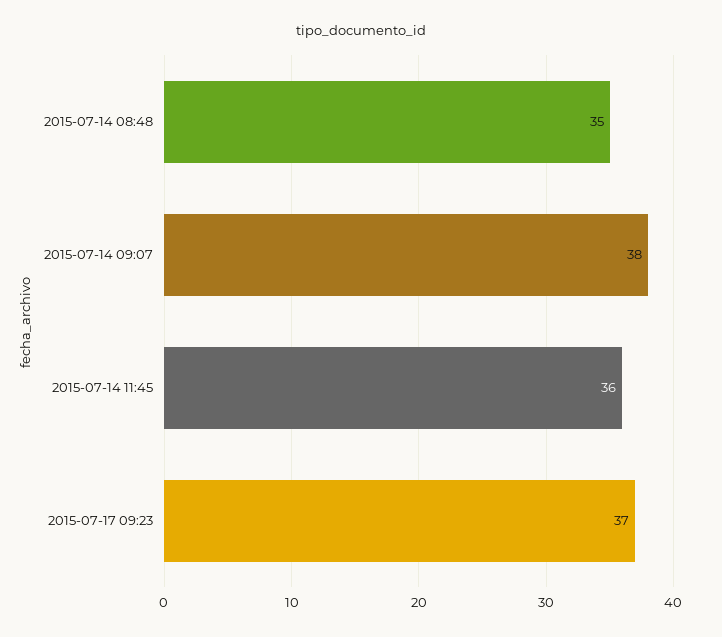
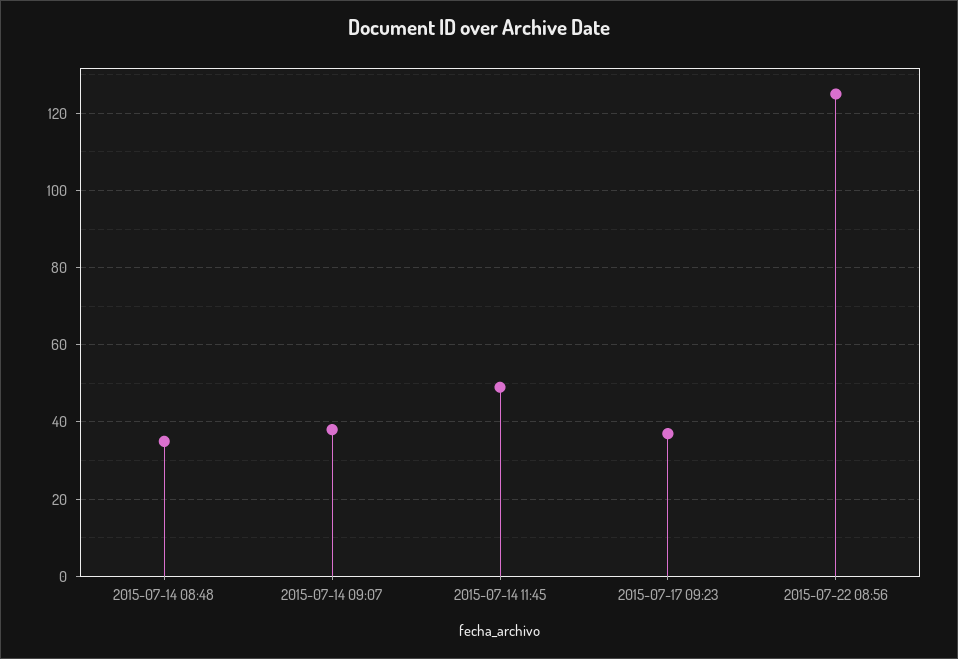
2015-07-14 11:45: 36 -> 50
2015-07-22 08:56: none -> 125

